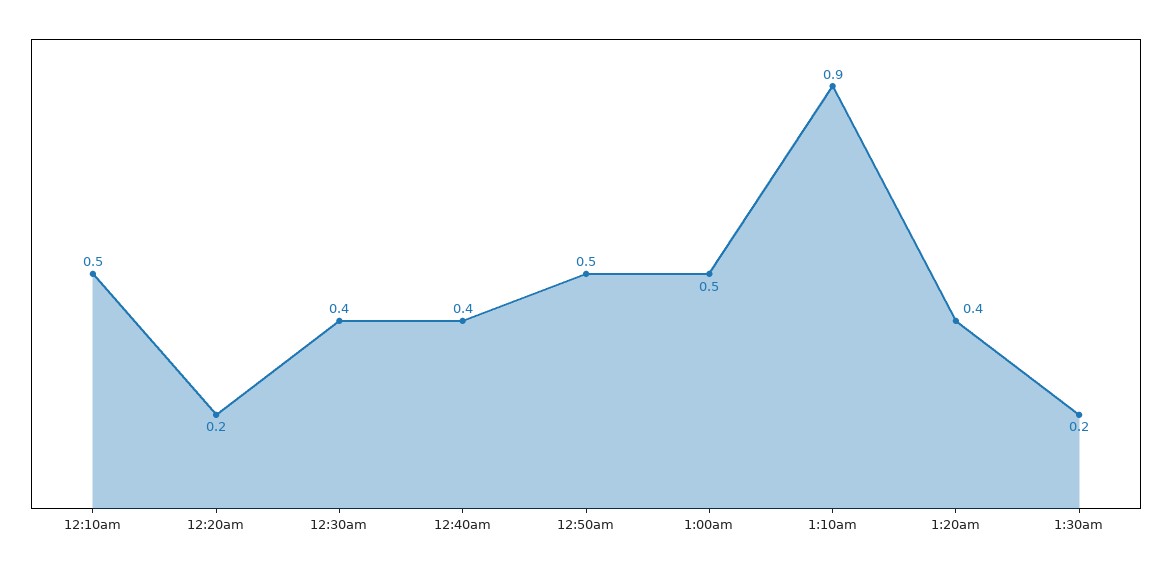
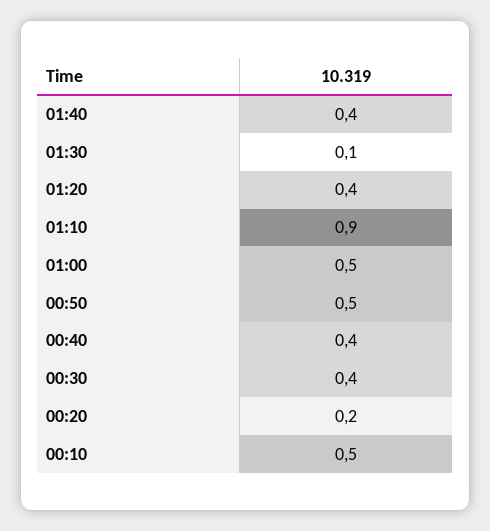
1:30am: 0.2 -> 0.1
01:40: none -> 0.4

